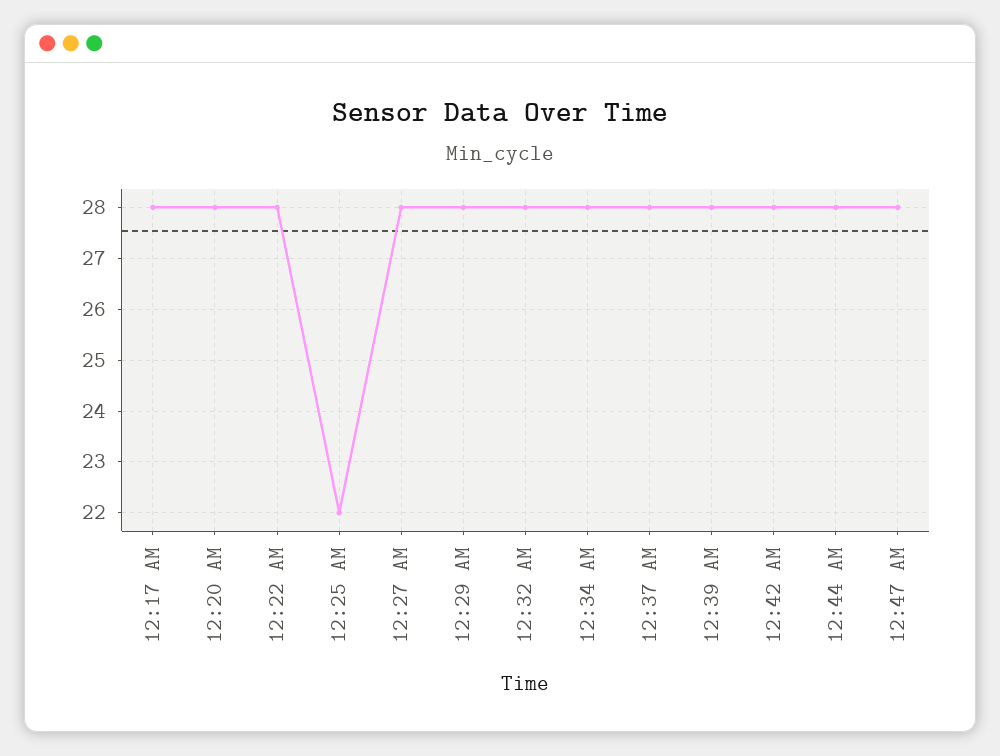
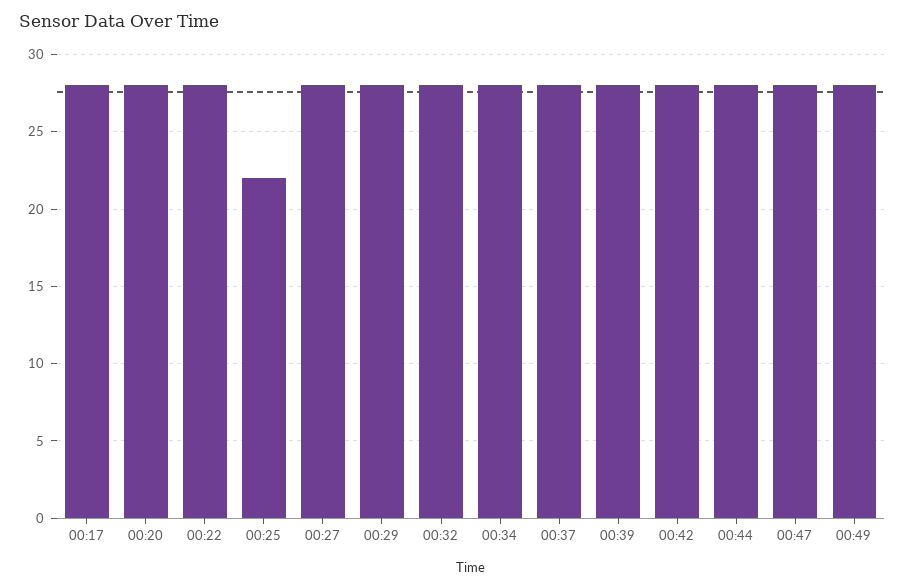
00:49: none -> 28

